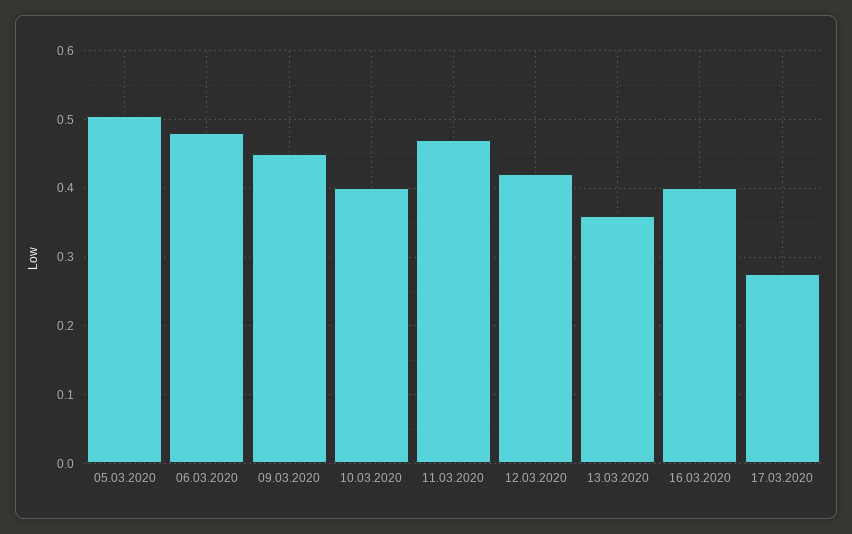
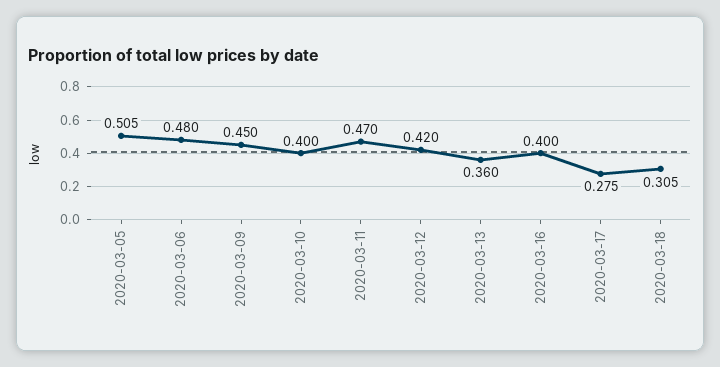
2020-03-18: none -> 0.305

